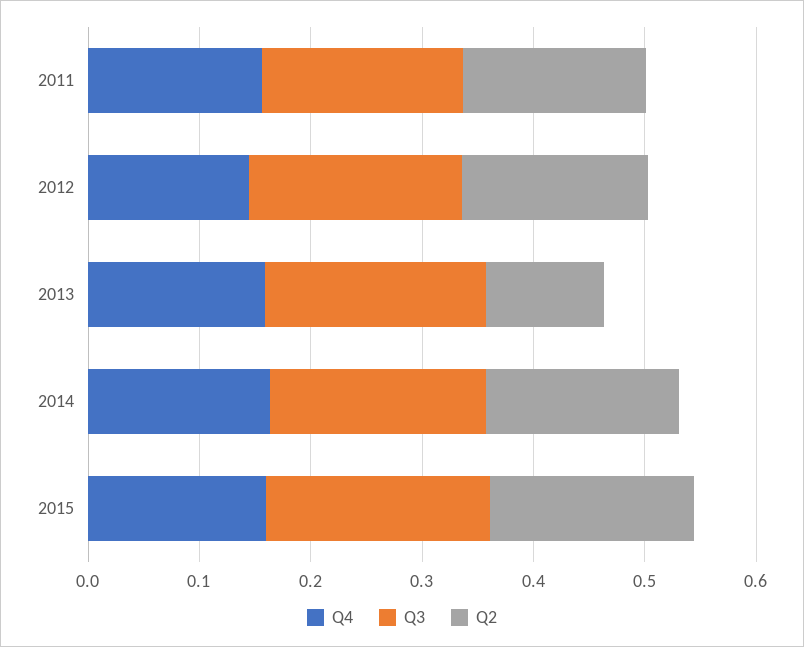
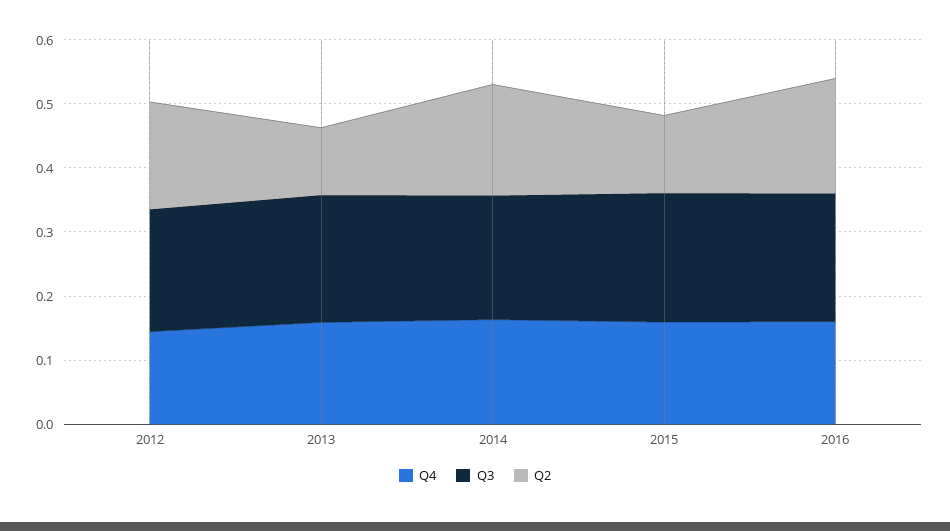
Q4, 2011: 0.16 -> none
Q3, 2011: 0.18 -> none
Q2, 2011: 0.16 -> none
Q2, 2015: 0.18 -> 0.12
Q4, 2016: none -> 0.16
Q3, 2016: none -> 0.2
Q2, 2016: none -> 0.18

